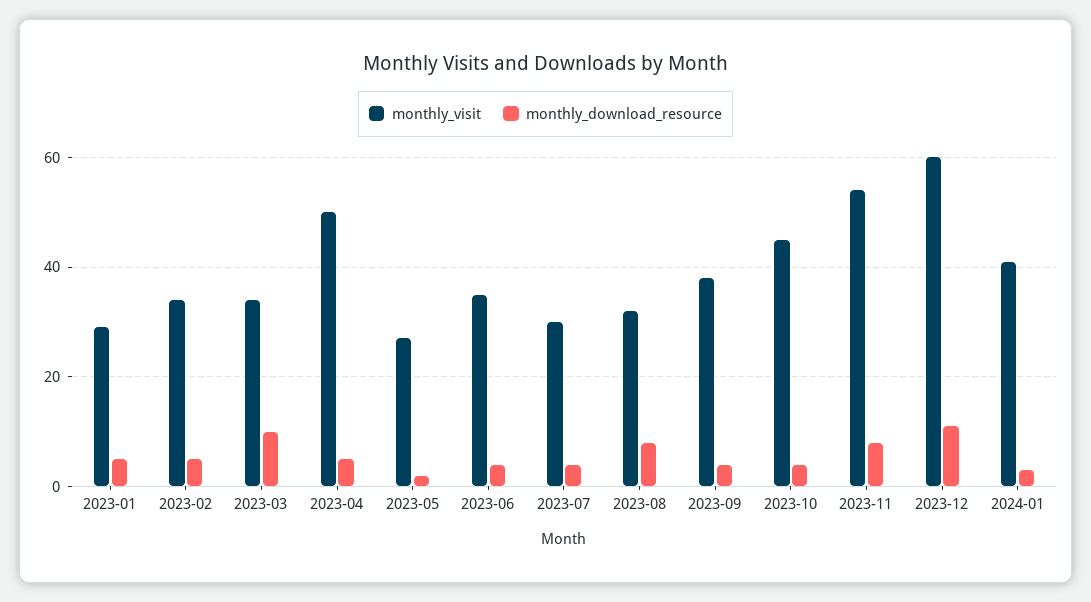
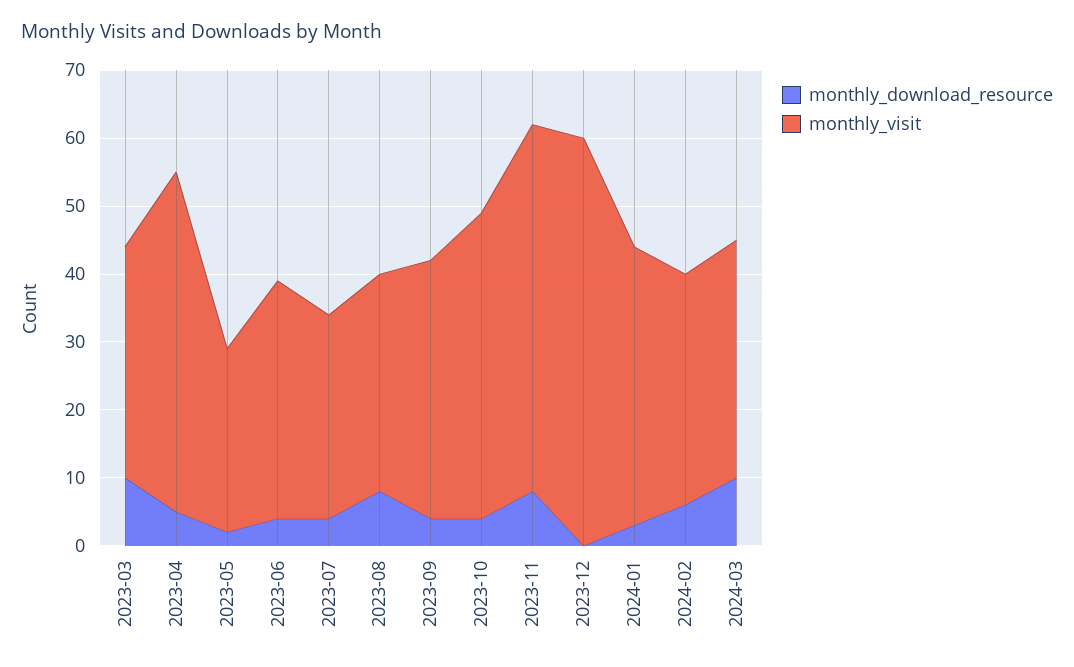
monthly_visit, 2023-01: 30 -> none
monthly_download_resource, 2023-01: 5 -> none
monthly_visit, 2023-02: 35 -> none
monthly_download_resource, 2023-02: 5 -> none
monthly_download_resource, 2023-12: 10 -> 0
monthly_download_resource, 2024-02: none -> 5
monthly_visit, 2024-02: none -> 35
monthly_download_resource, 2024-03: none -> 10
monthly_visit, 2024-03: none -> 35

